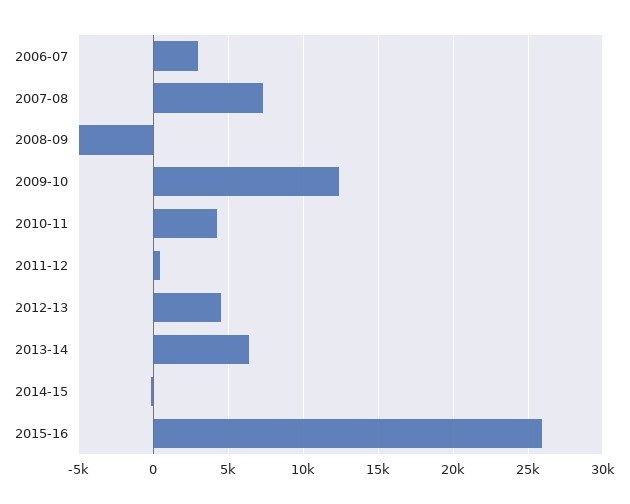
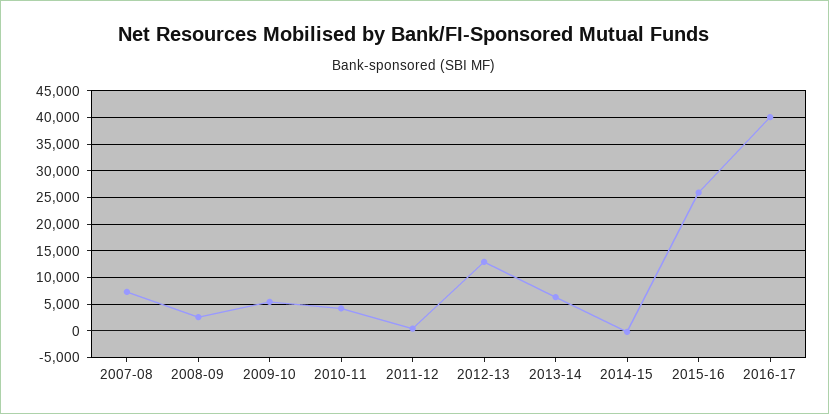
2006-07: 3000 -> none
2008-09: -5000 -> 2500
2009-10: 12500 -> 5000
2012-13: 4500 -> 12500
2016-17: none -> 40000

